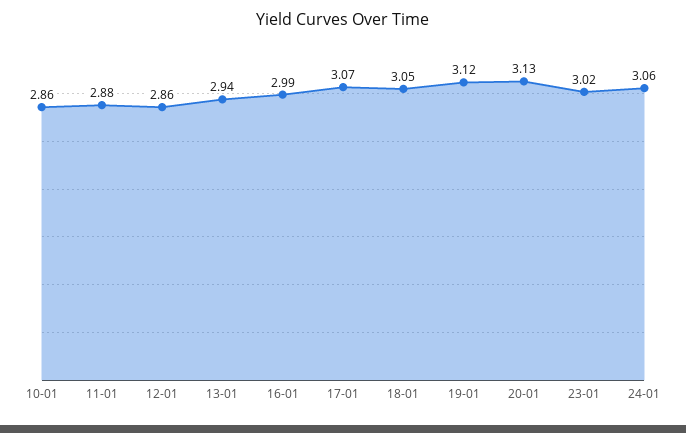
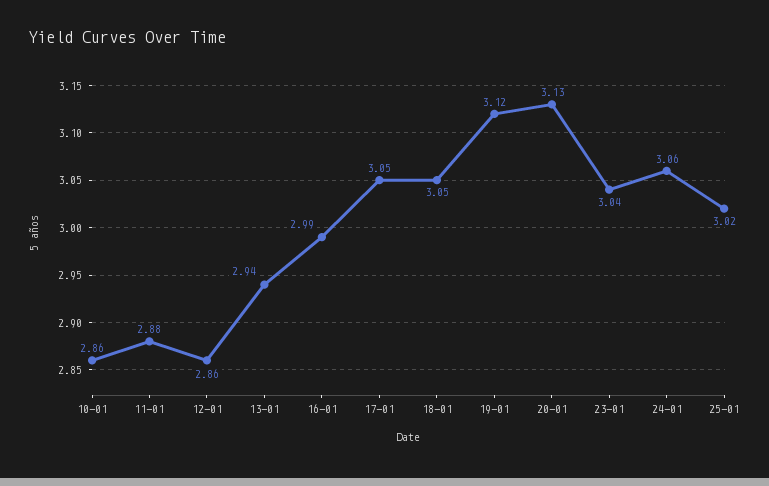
17-01: 3.07 -> 3.05
23-01: 3.02 -> 3.04
25-01: none -> 3.02

